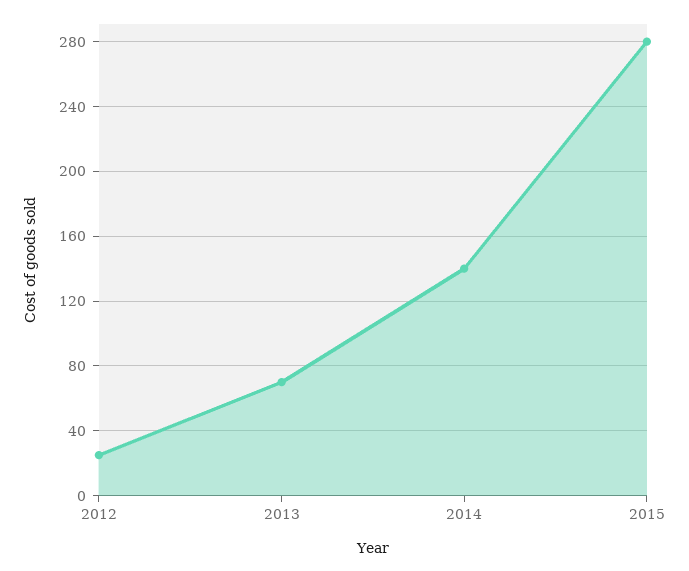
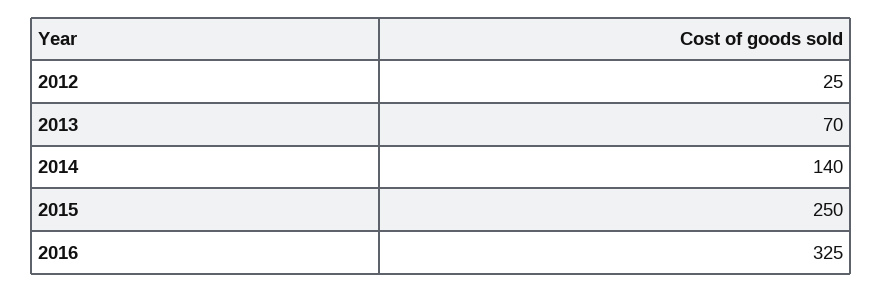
2015: 280 -> 250
2016: none -> 325

